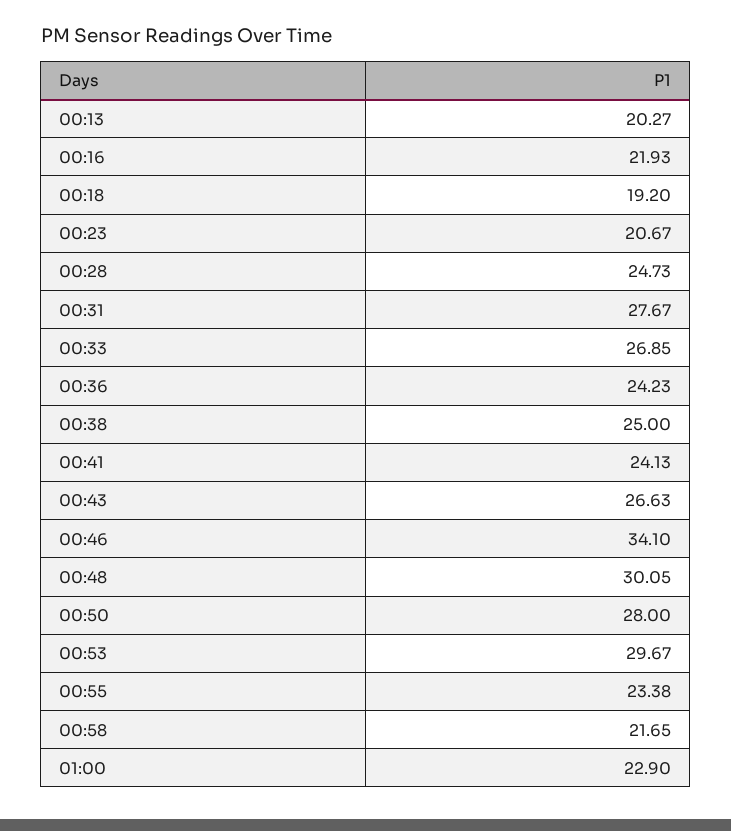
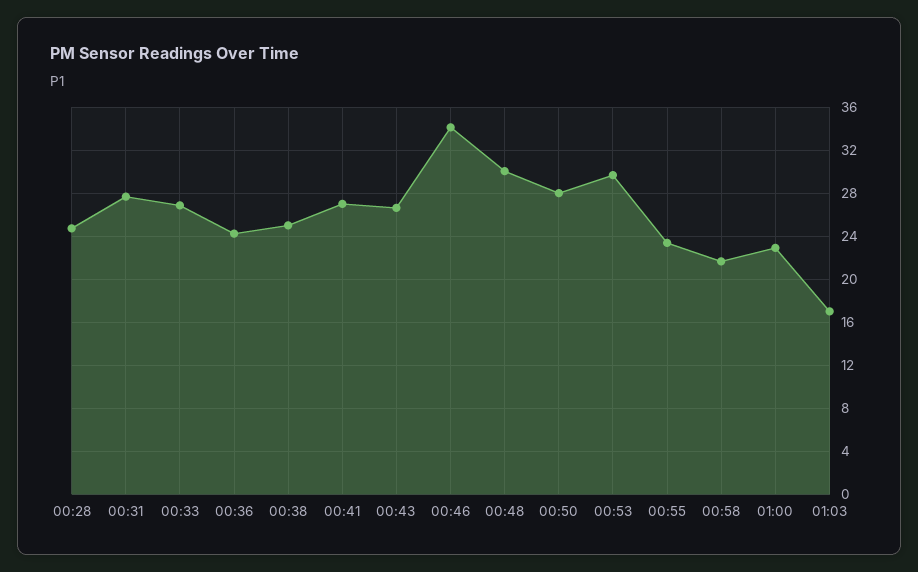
00:13: 20.27 -> none
00:16: 21.93 -> none
00:18: 19.2 -> none
00:23: 20.67 -> none
00:41: 24.13 -> 27
01:03: none -> 17

